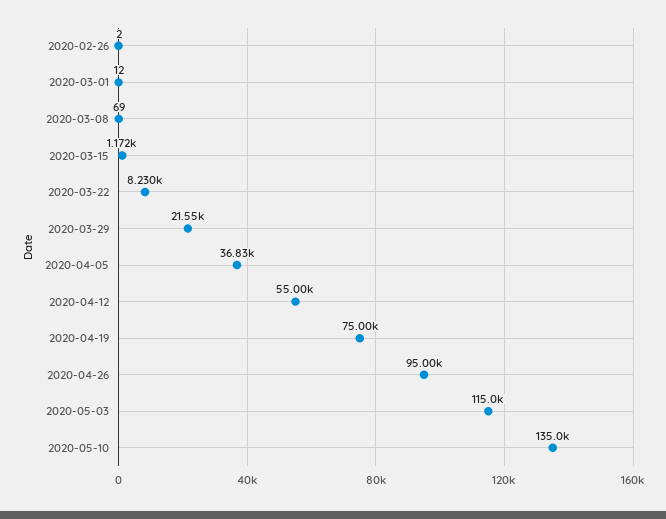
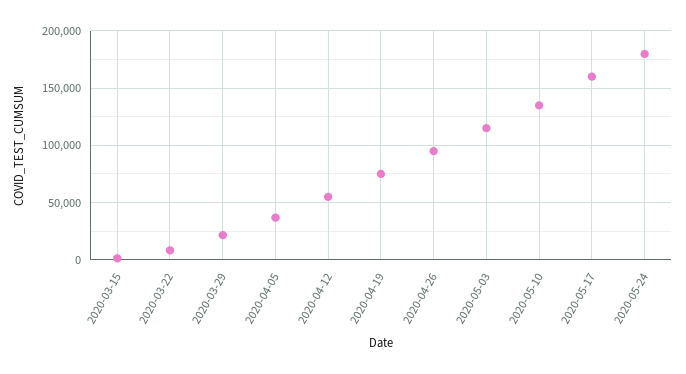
2020-02-26: 2 -> none
2020-03-01: 12 -> none
2020-03-08: 69 -> none
2020-05-17: none -> 160000
2020-05-24: none -> 180000

